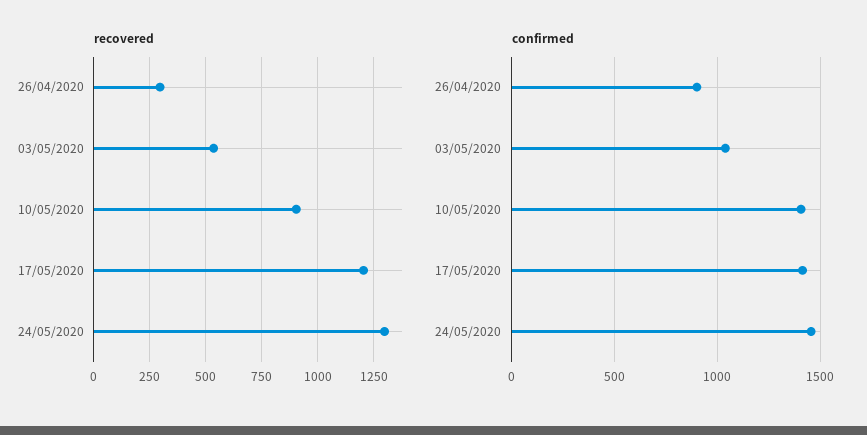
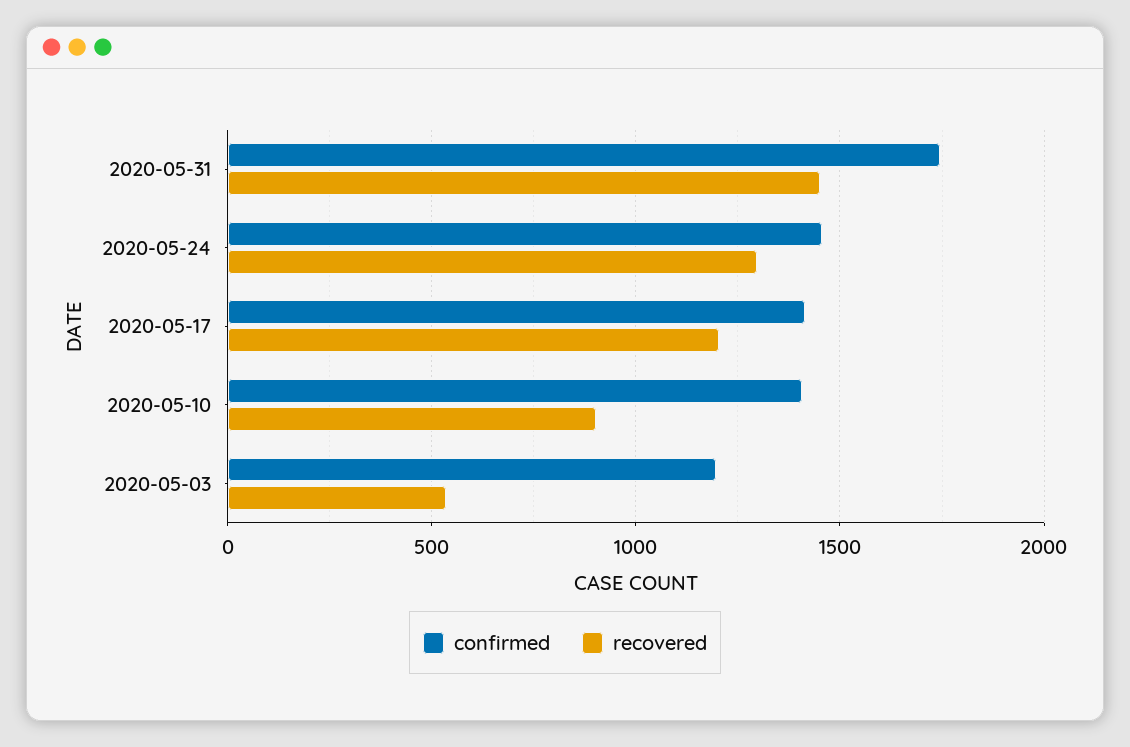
recovered, 26/04/2020: 300 -> none
confirmed, 26/04/2020: 900 -> none
confirmed, 03/05/2020: 1050 -> 1200
confirmed, 2020-05-31: none -> 1750
recovered, 2020-05-31: none -> 1450

